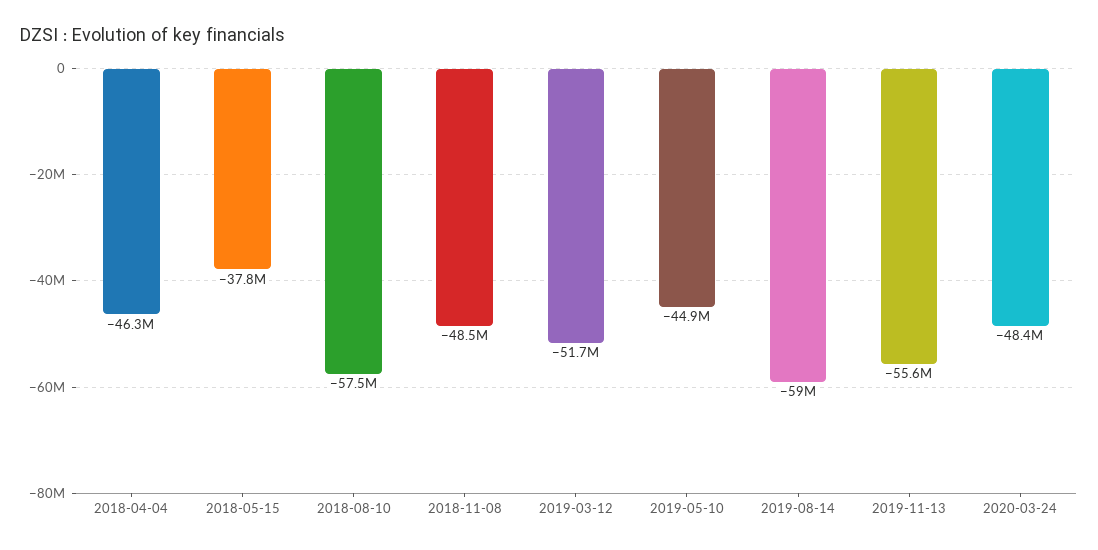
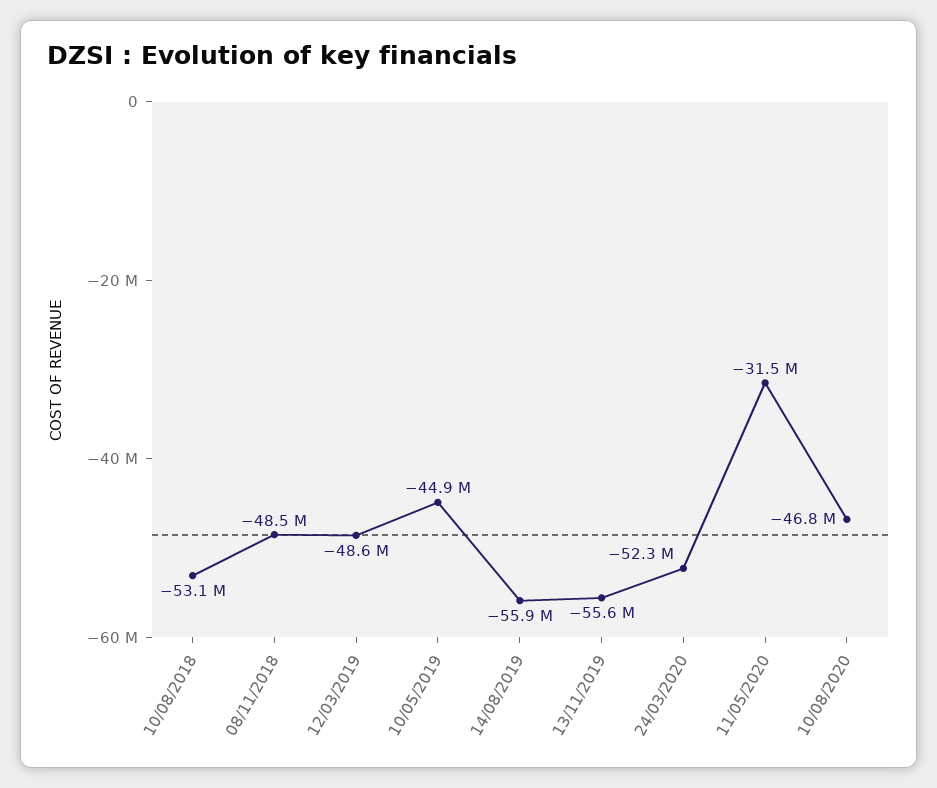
2018-04-04: -46300000 -> none
2018-05-15: -37800000 -> none
2018-08-10: -57500000 -> -53100000
2019-03-12: -51700000 -> -48600000
2019-08-14: -59000000 -> -55900000
2020-03-24: -48400000 -> -52300000
11/05/2020: none -> -31500000
10/08/2020: none -> -46800000

